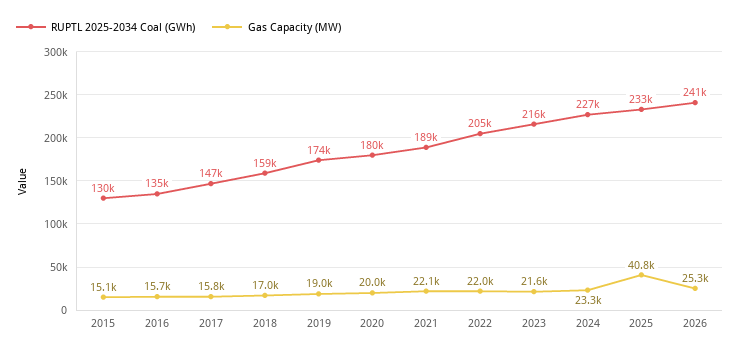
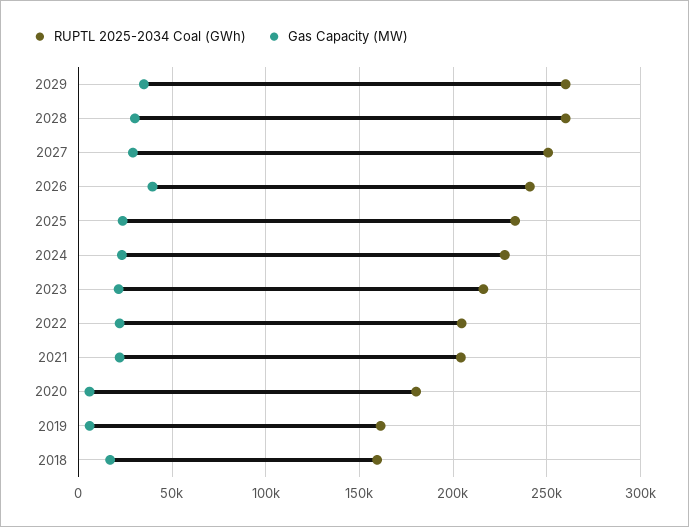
RUPTL 2025-2034 Coal (GWh), 2015: 130000 -> none
Gas Capacity (MW), 2015: 15100 -> none
RUPTL 2025-2034 Coal (GWh), 2016: 135000 -> none
Gas Capacity (MW), 2016: 15700 -> none
RUPTL 2025-2034 Coal (GWh), 2017: 147000 -> none
Gas Capacity (MW), 2017: 15800 -> none
RUPTL 2025-2034 Coal (GWh), 2019: 174000 -> 160000
Gas Capacity (MW), 2019: 19000 -> 5000
Gas Capacity (MW), 2020: 20000 -> 5000
RUPTL 2025-2034 Coal (GWh), 2021: 189000 -> 205000
Gas Capacity (MW), 2025: 40800 -> 25000
Gas Capacity (MW), 2026: 25300 -> 40000
RUPTL 2025-2034 Coal (GWh), 2029: none -> 260000
Gas Capacity (MW), 2029: none -> 35000
RUPTL 2025-2034 Coal (GWh), 2028: none -> 260000
Gas Capacity (MW), 2028: none -> 30000
RUPTL 2025-2034 Coal (GWh), 2027: none -> 250000
Gas Capacity (MW), 2027: none -> 30000

